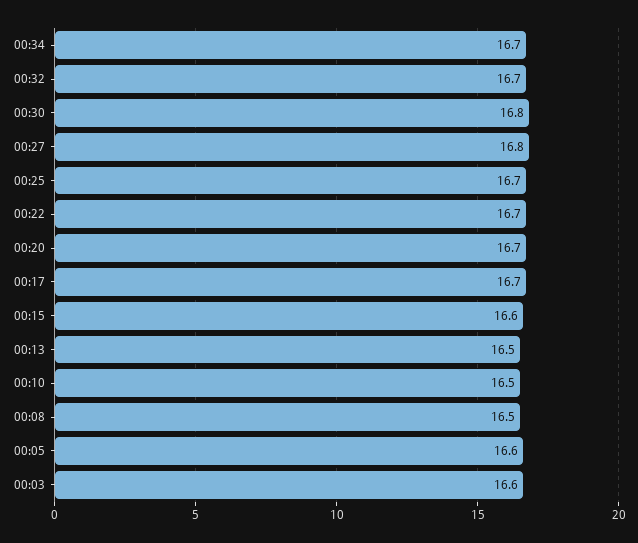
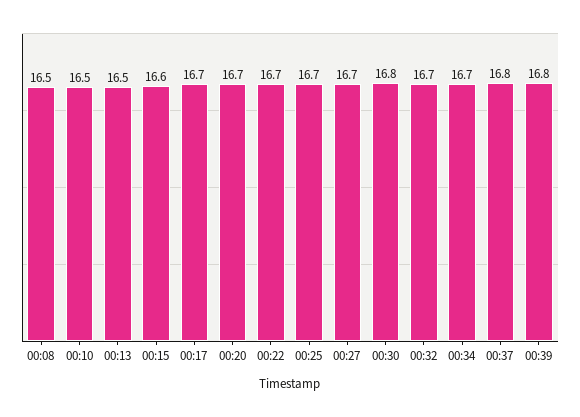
00:27: 16.8 -> 16.7
00:05: 16.6 -> none
00:03: 16.6 -> none
00:37: none -> 16.8
00:39: none -> 16.8

